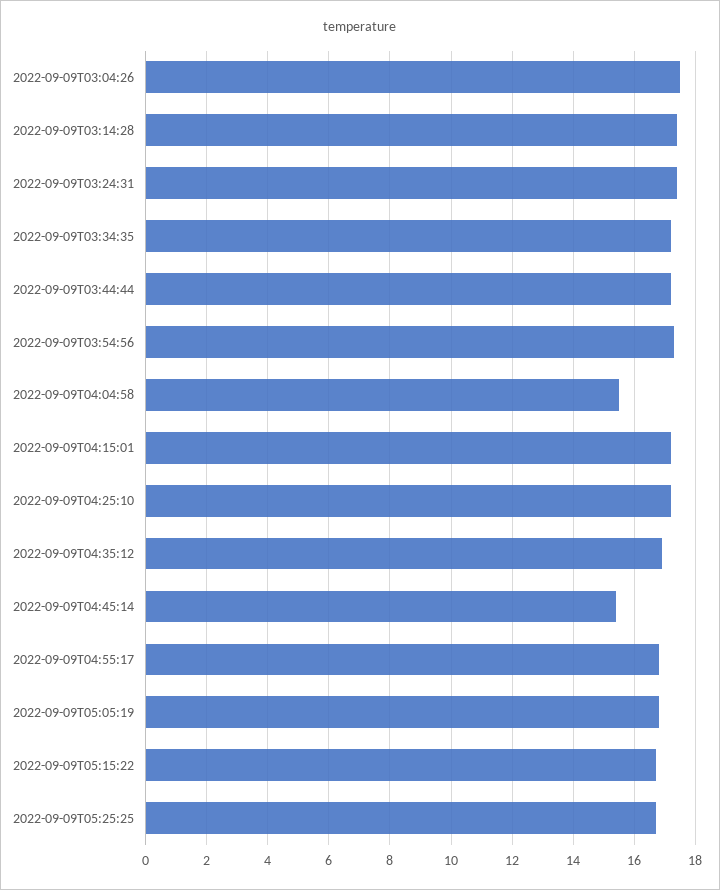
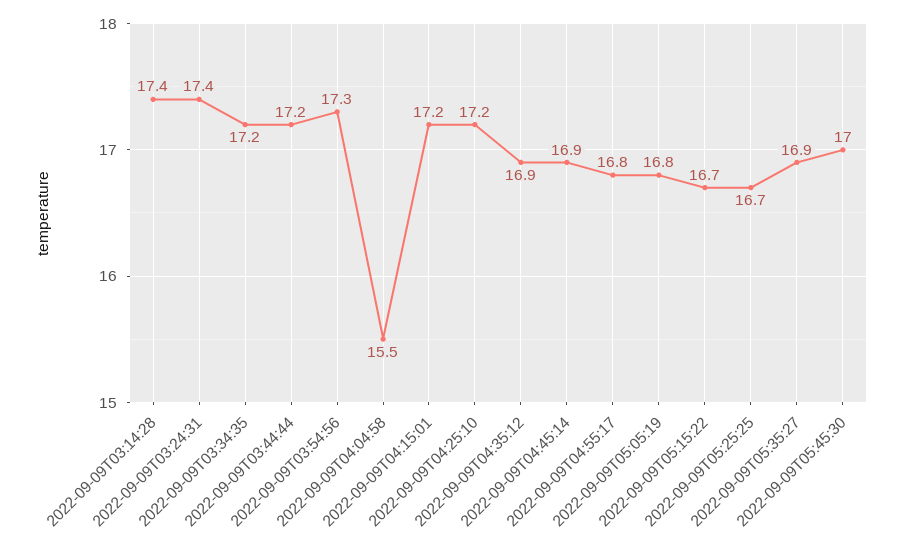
2022-09-09T03:04:26: 17.5 -> none
2022-09-09T04:45:14: 15.5 -> 16.9
2022-09-09T05:35:27: none -> 16.9
2022-09-09T05:45:30: none -> 17

